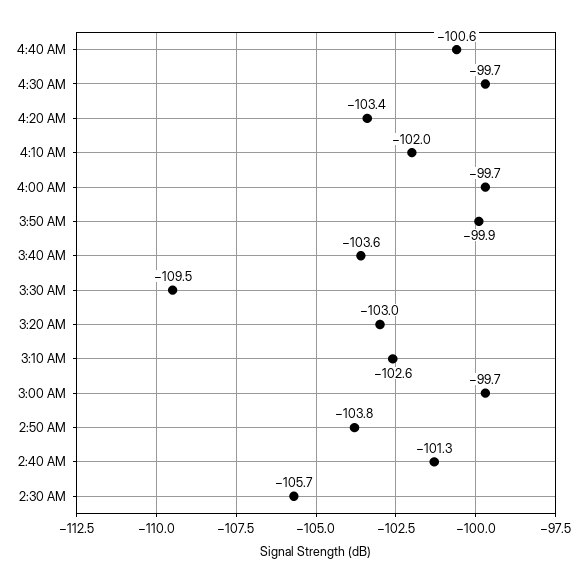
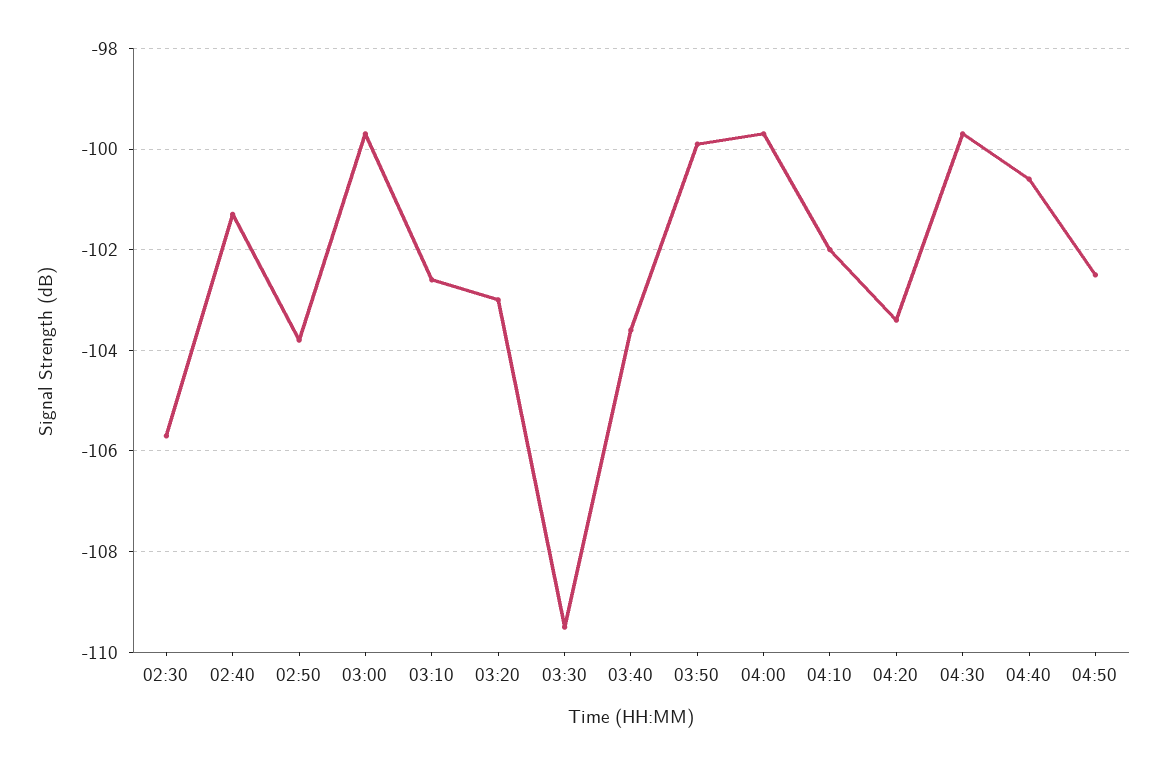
04:50: none -> -102.5

